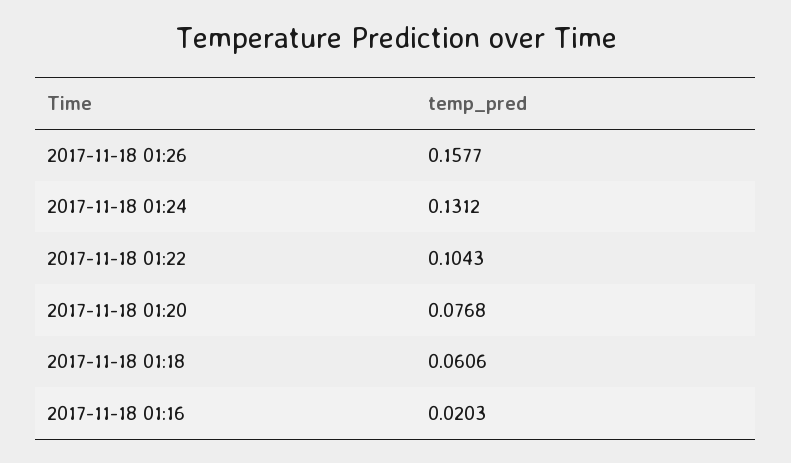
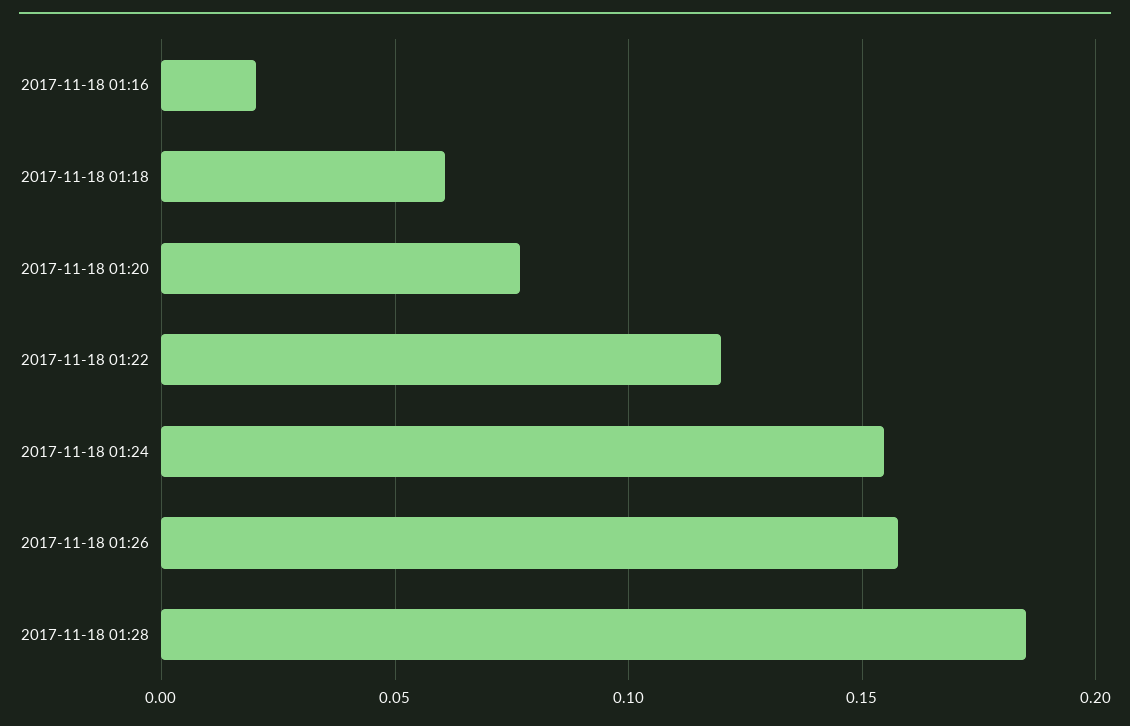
2017-11-18 01:24: 0.1312 -> 0.155
2017-11-18 01:22: 0.1043 -> 0.12
2017-11-18 01:28: none -> 0.185

